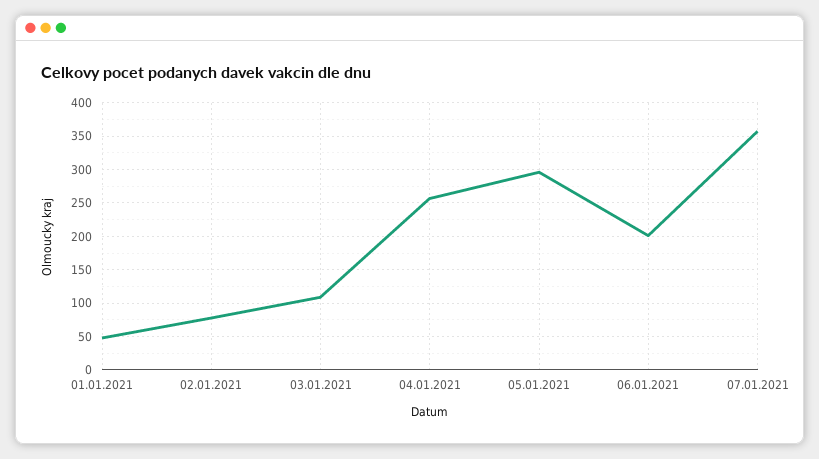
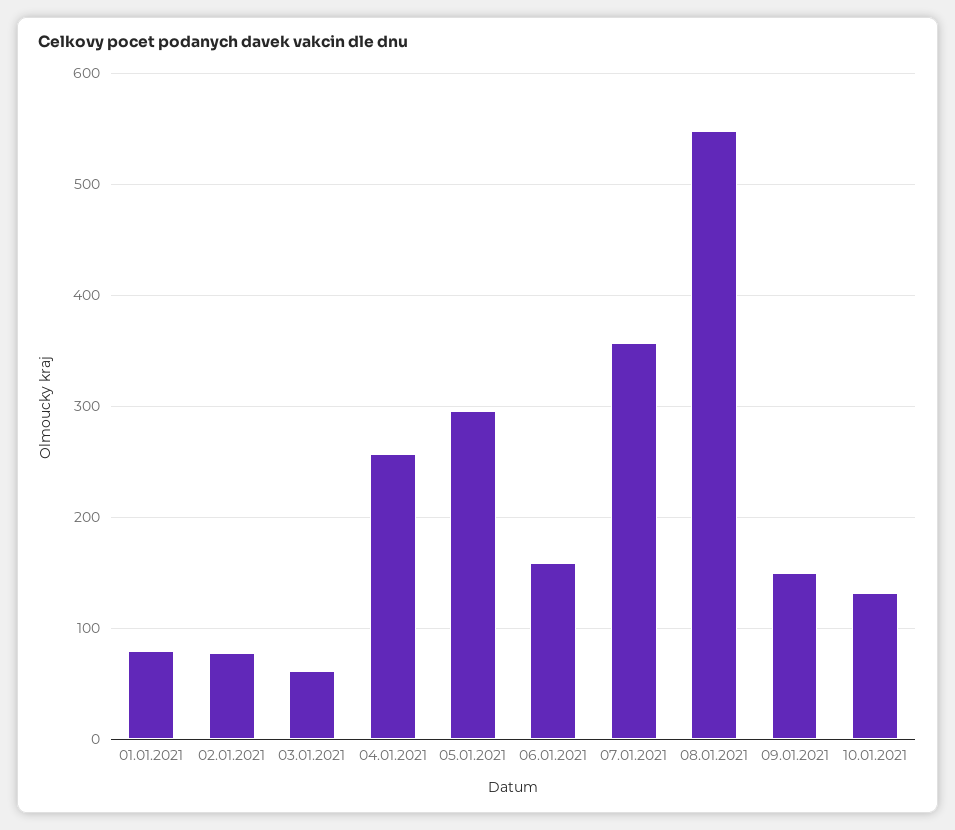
01.01.2021: 50 -> 80
03.01.2021: 110 -> 60
06.01.2021: 200 -> 160
08.01.2021: none -> 550
09.01.2021: none -> 150
10.01.2021: none -> 130

